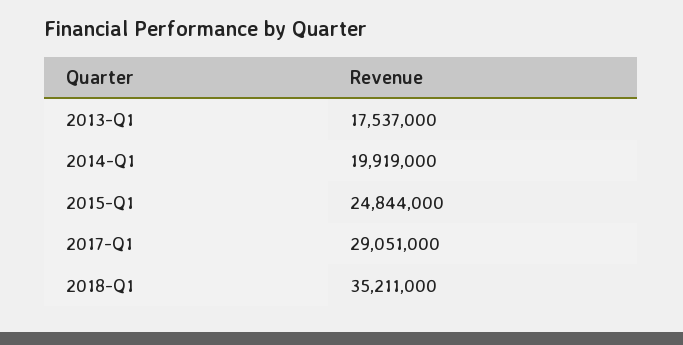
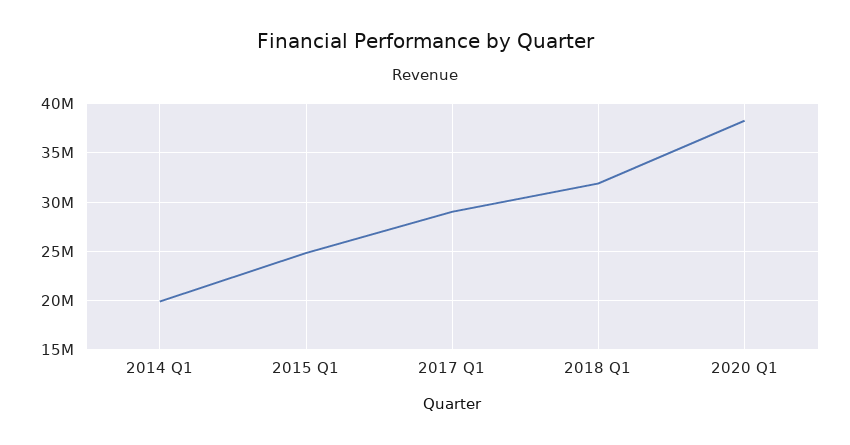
2013-Q1: 17537000 -> none
2018-Q1: 35211000 -> 32000000
2020 Q1: none -> 38000000

